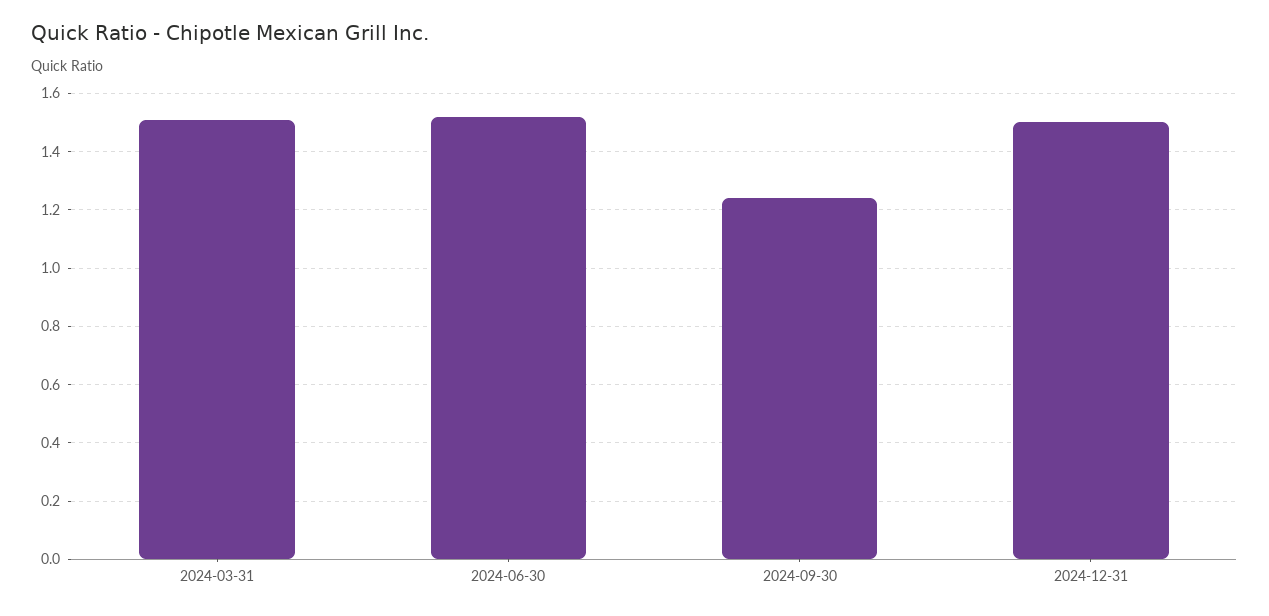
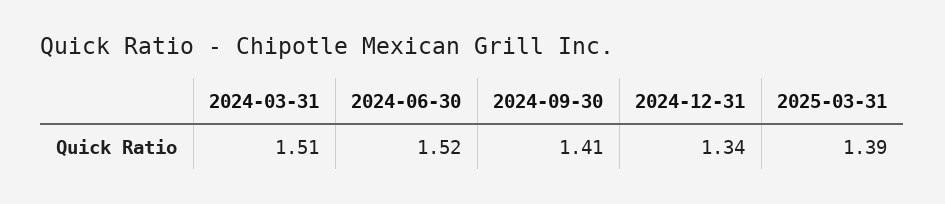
2024-09-30: 1.25 -> 1.41
2024-12-31: 1.5 -> 1.34
2025-03-31: none -> 1.39

